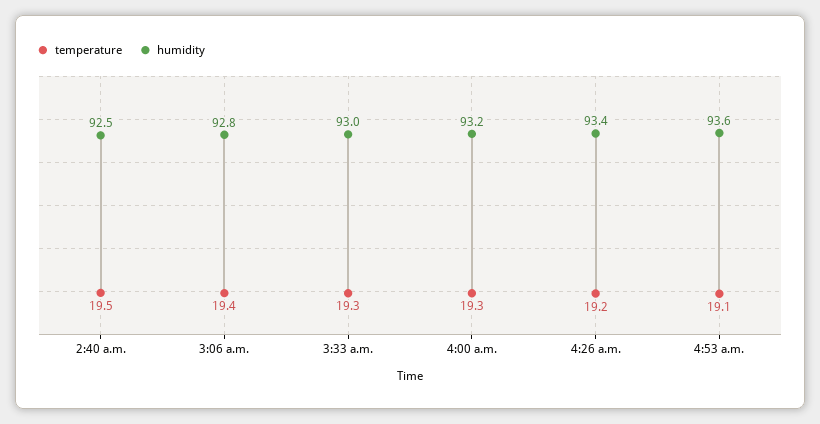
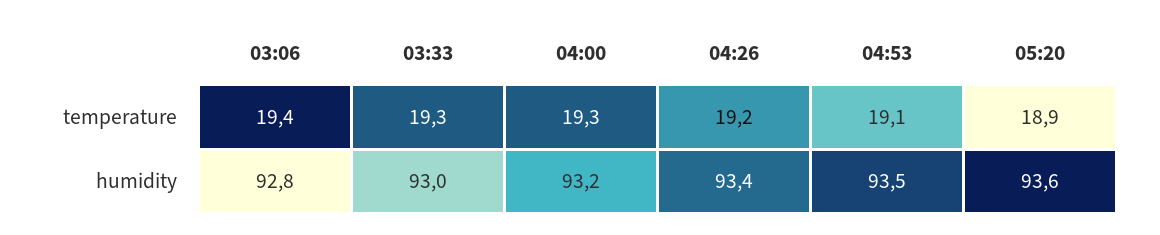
temperature, 2:40 a.m.: 19.5 -> none
humidity, 2:40 a.m.: 92.5 -> none
humidity, 4:53 a.m.: 93.6 -> 93.5
temperature, 05:20: none -> 18.9
humidity, 05:20: none -> 93.6

